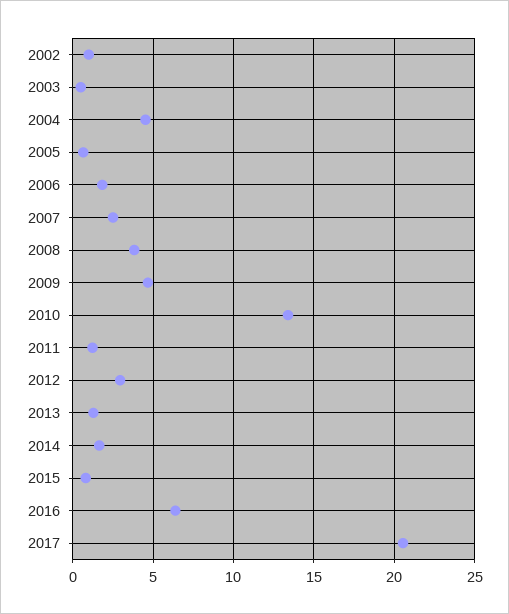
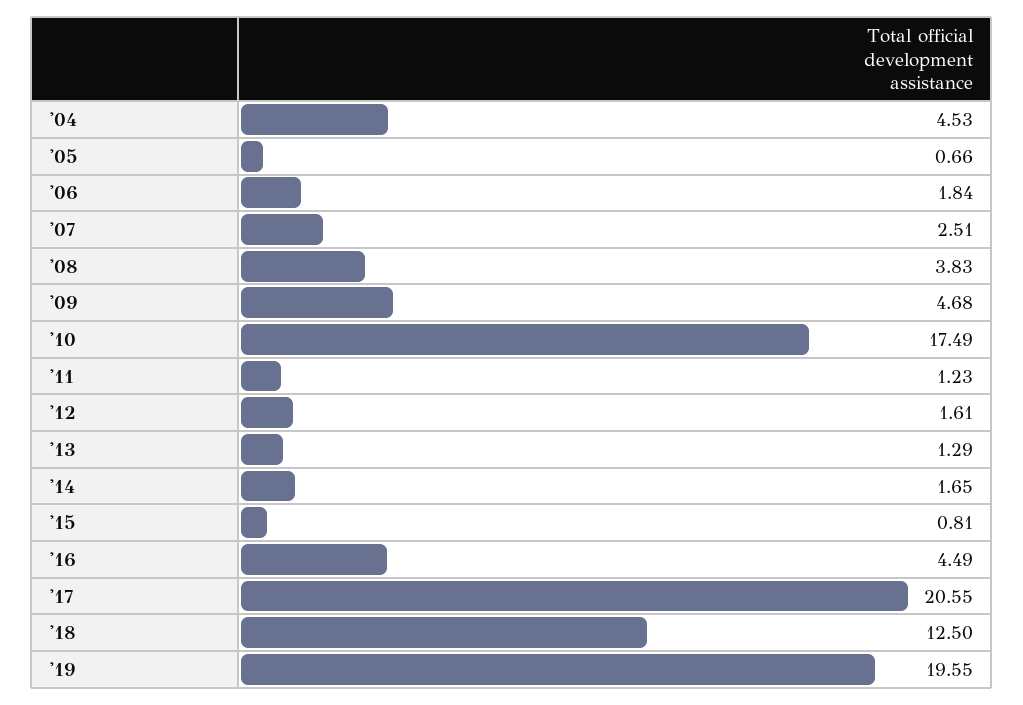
2002: 1 -> none
2003: 0.5 -> none
2010: 13.5 -> 17.49
2012: 3 -> 1.61
2016: 6.5 -> 4.49
'18: none -> 12.5
'19: none -> 19.55

